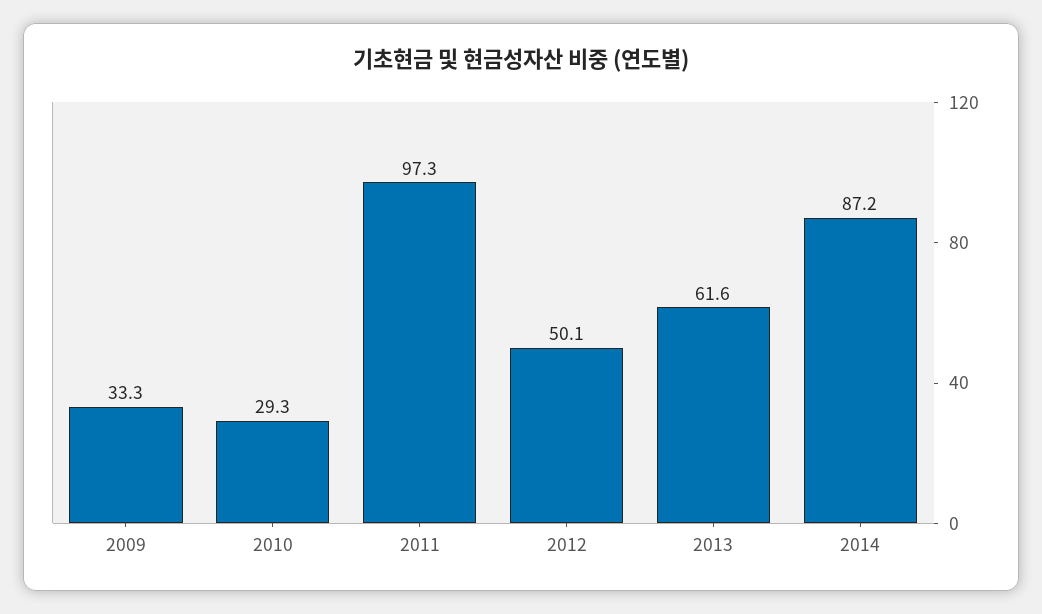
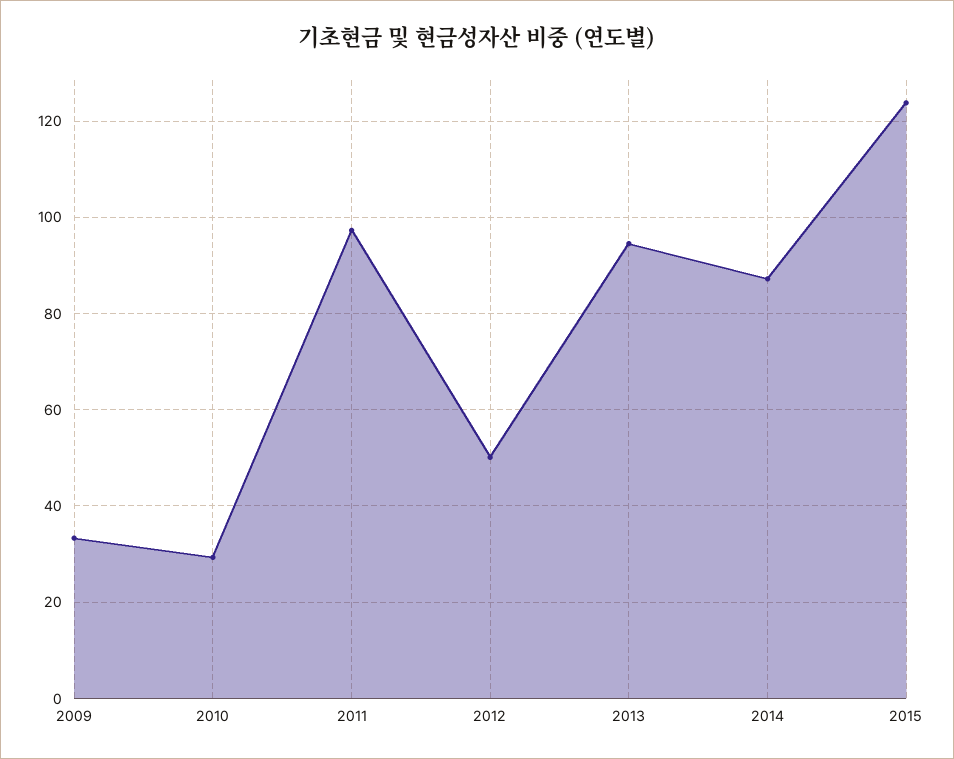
2013: 61.6 -> 94
2015: none -> 124

